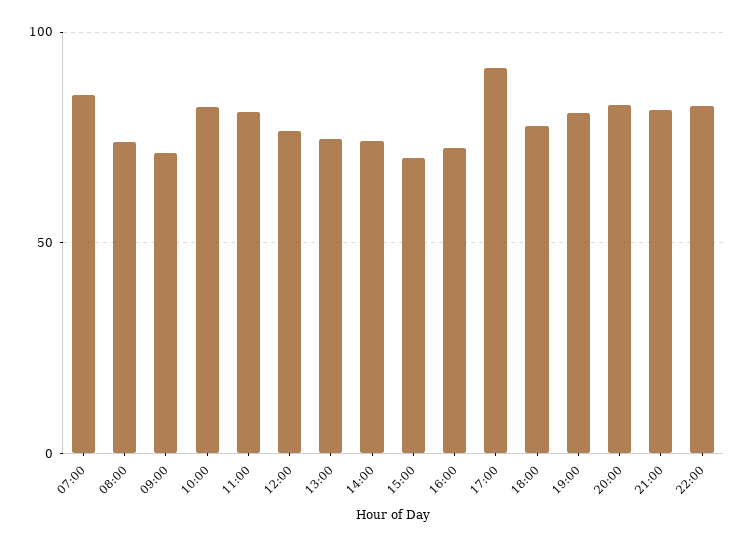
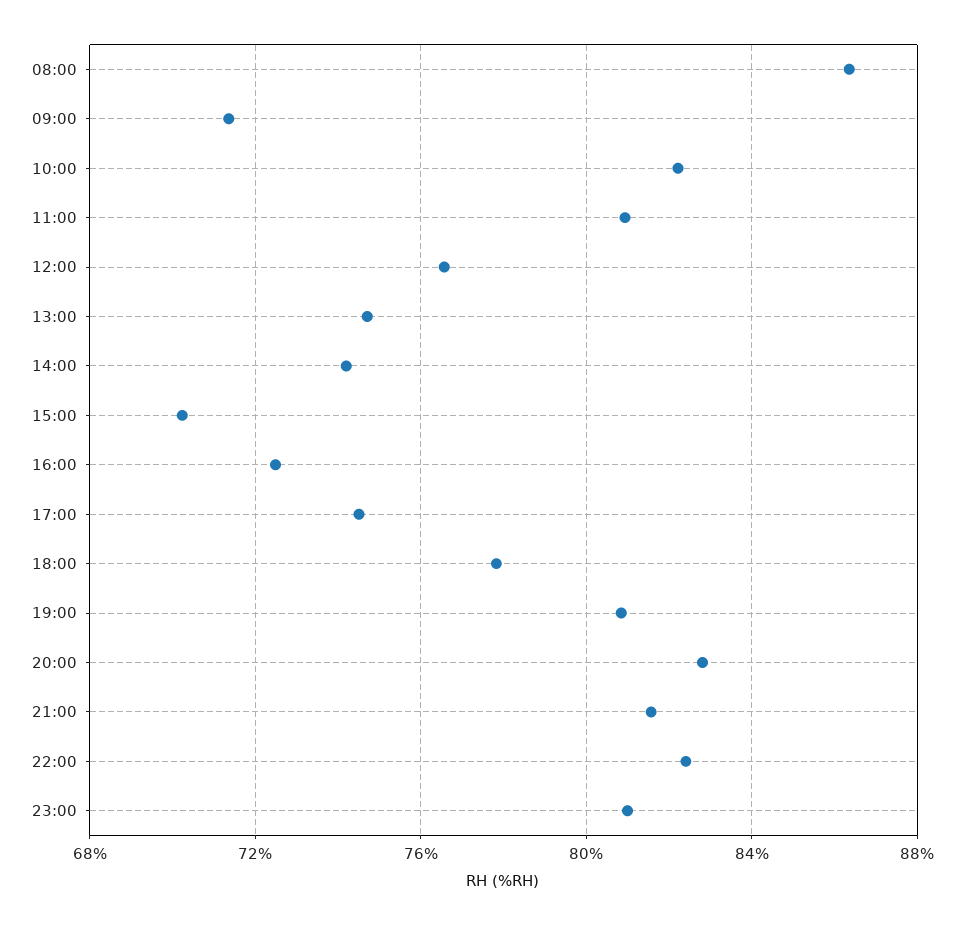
07:00: 85 -> none
08:00: 75 -> 86.5
17:00: 90 -> 74.5
23:00: none -> 81

